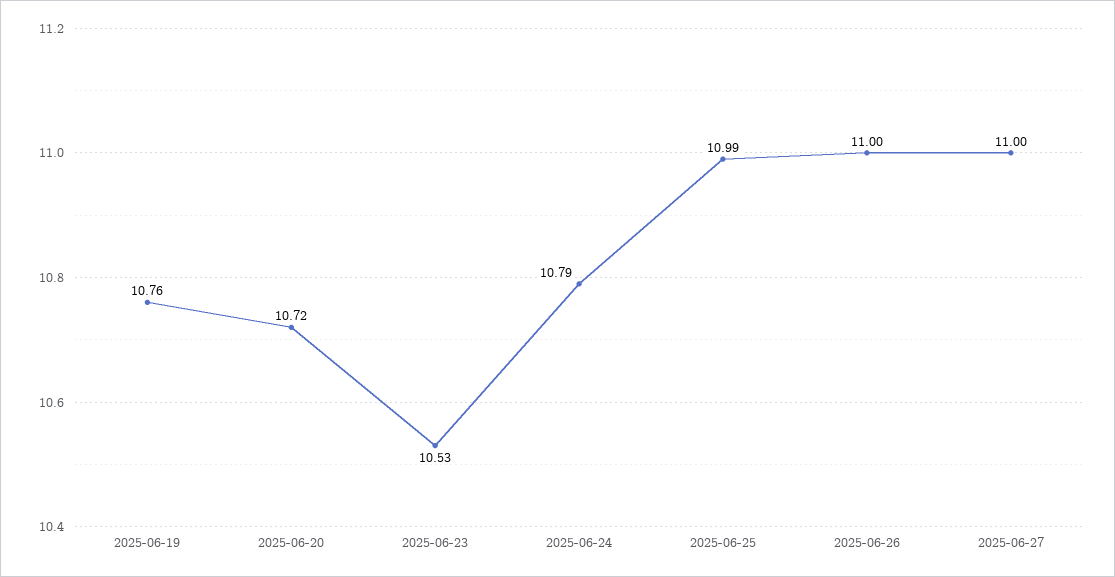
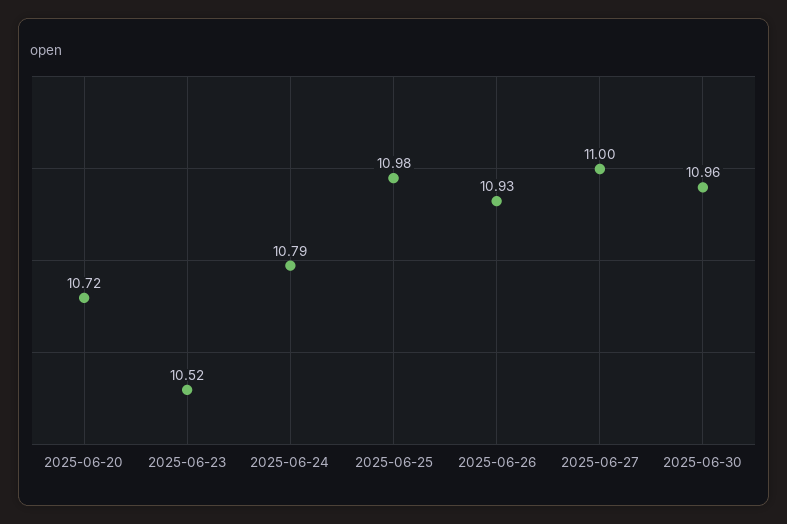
2025-06-19: 10.76 -> none
2025-06-23: 10.53 -> 10.52
2025-06-25: 10.99 -> 10.98
2025-06-26: 11 -> 10.93
2025-06-30: none -> 10.96

